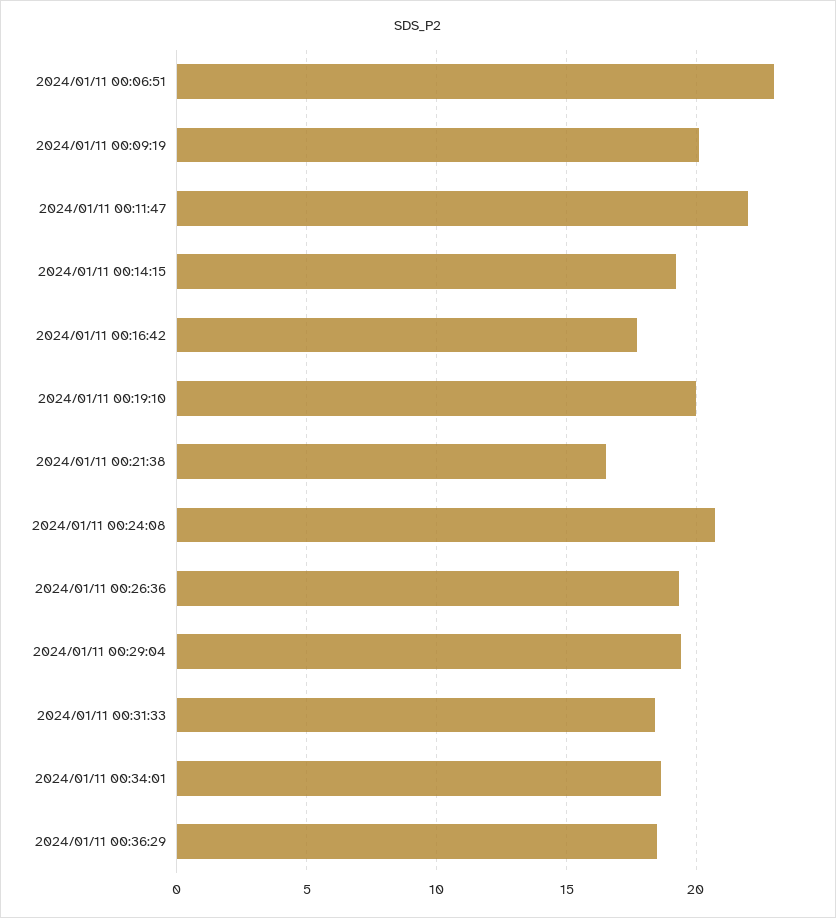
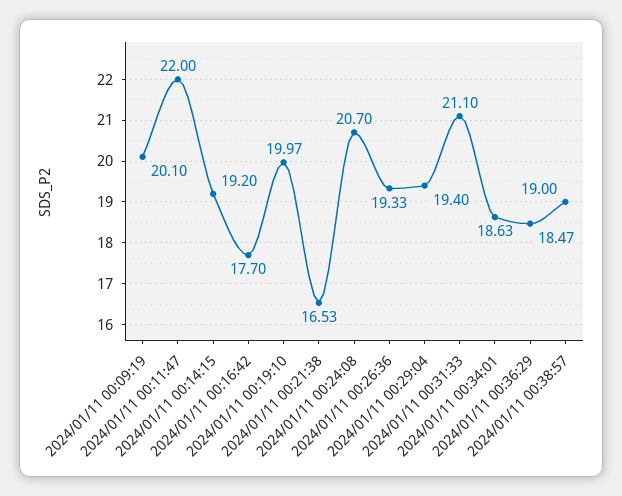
2024/01/11 00:06:51: 23 -> none
2024/01/11 00:31:33: 18.5 -> 21.1
2024/01/11 00:38:57: none -> 19

